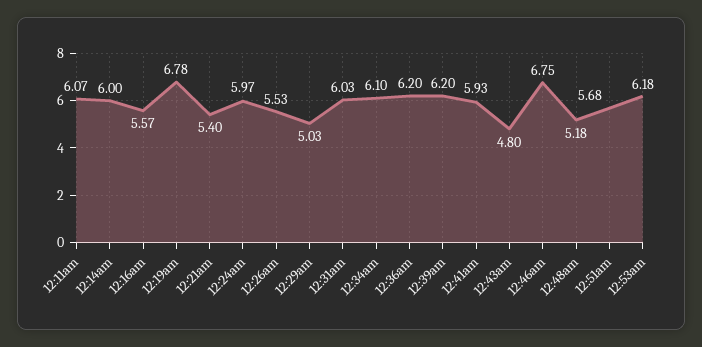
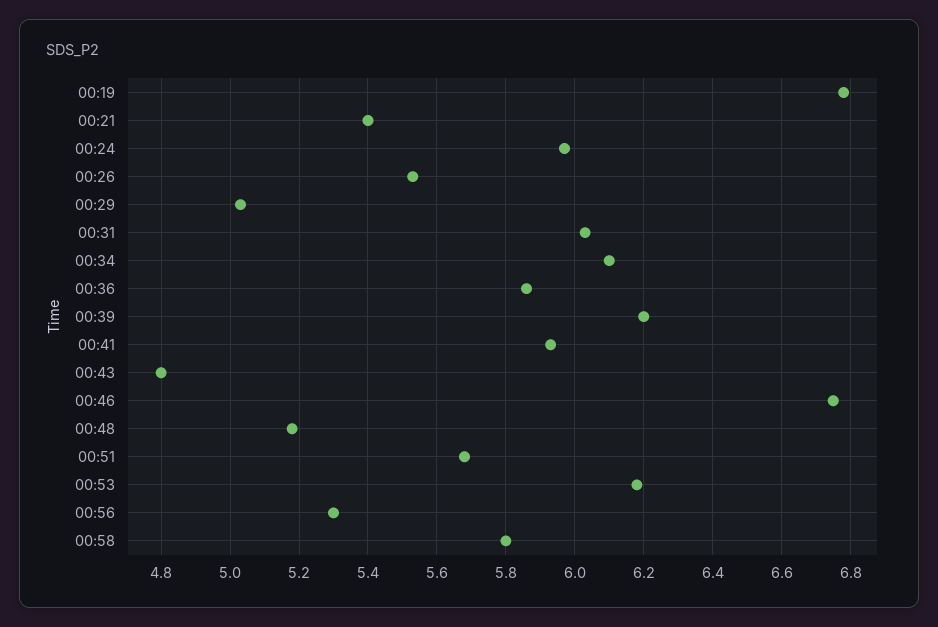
12:11am: 6.07 -> none
12:14am: 6 -> none
12:16am: 5.57 -> none
12:36am: 6.2 -> 5.85
00:56: none -> 5.3
00:58: none -> 5.8

